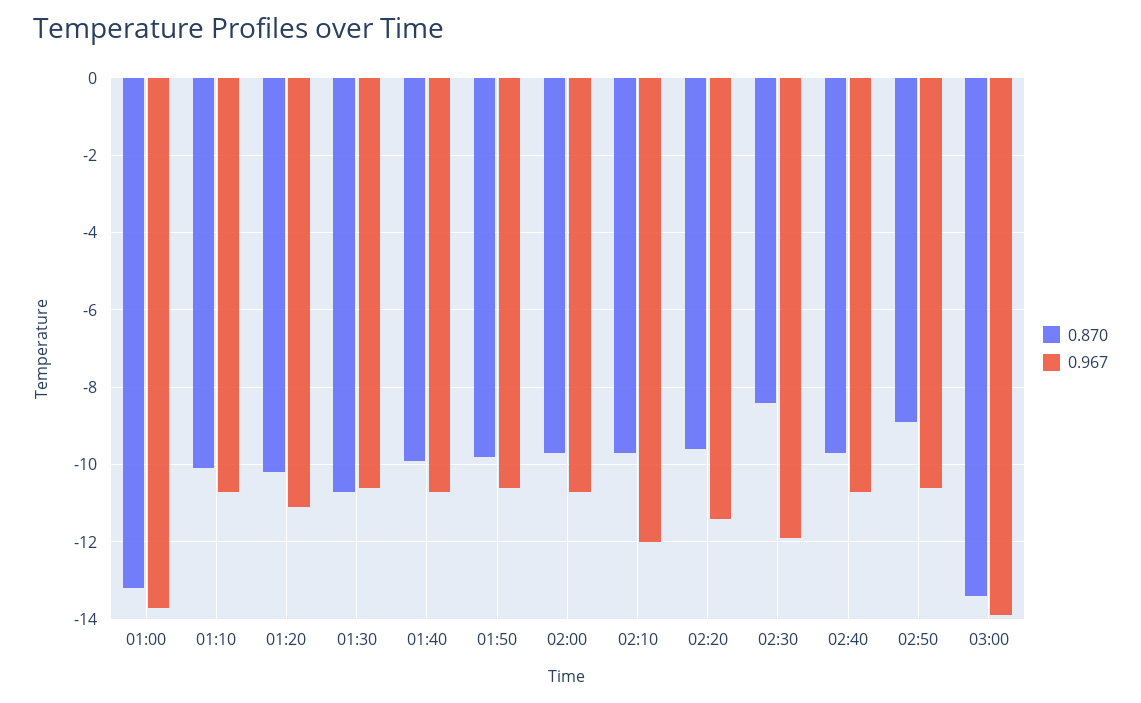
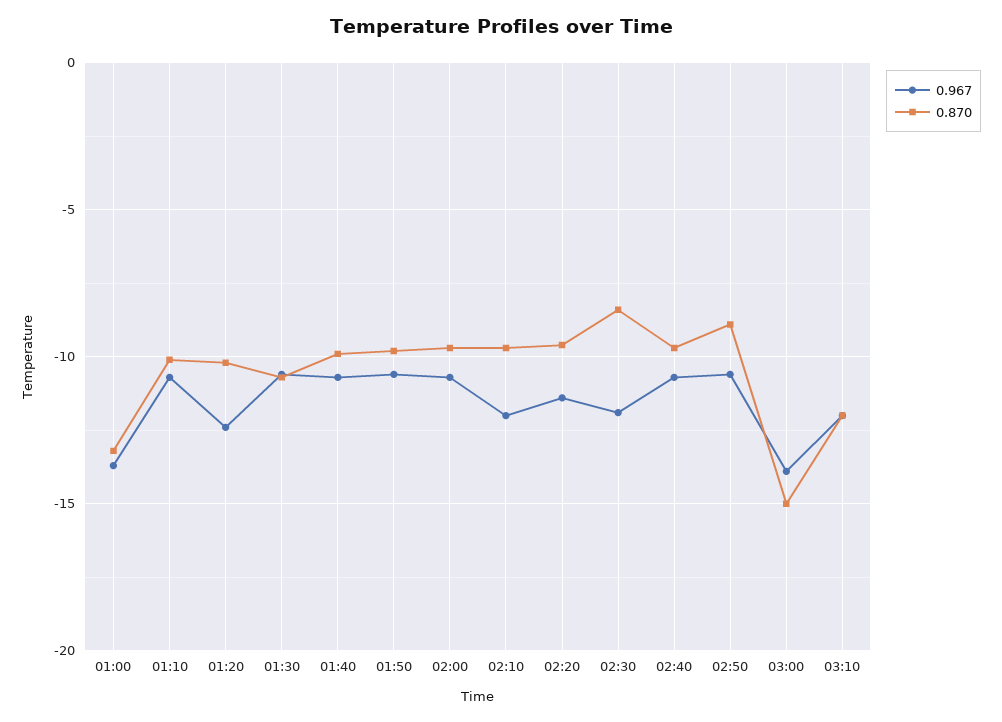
0.967, 01:20: -11 -> -12.5
0.870, 03:00: -13.5 -> -15
0.967, 03:10: none -> -12
0.870, 03:10: none -> -12

